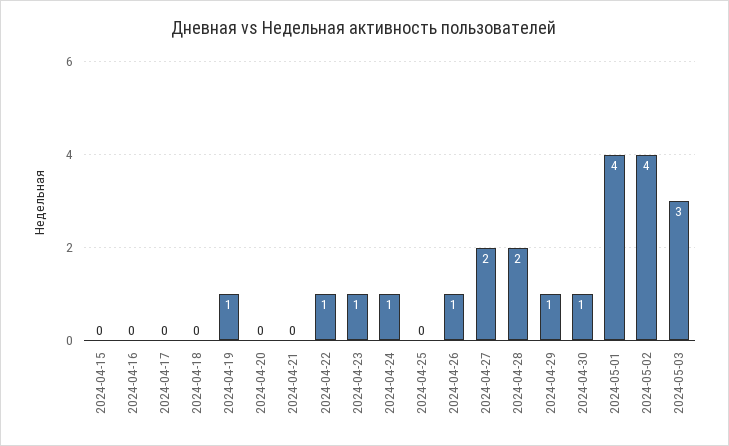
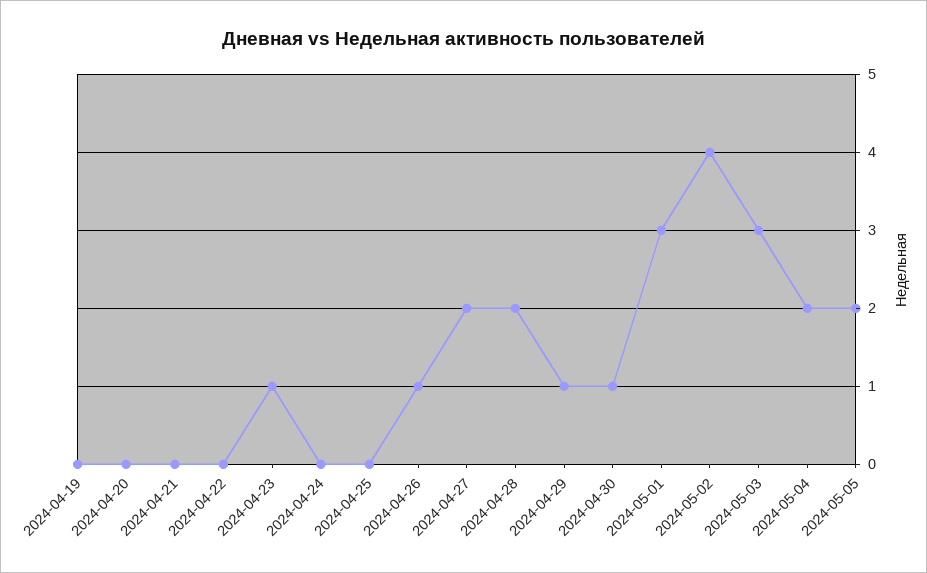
2024-04-15: 0 -> none
2024-04-16: 0 -> none
2024-04-17: 0 -> none
2024-04-18: 0 -> none
2024-04-19: 1 -> 0
2024-04-22: 1 -> 0
2024-04-24: 1 -> 0
2024-05-01: 4 -> 3
2024-05-04: none -> 2
2024-05-05: none -> 2

